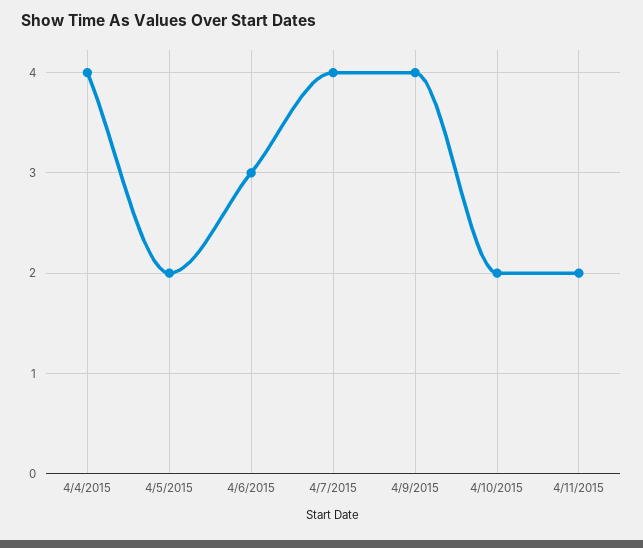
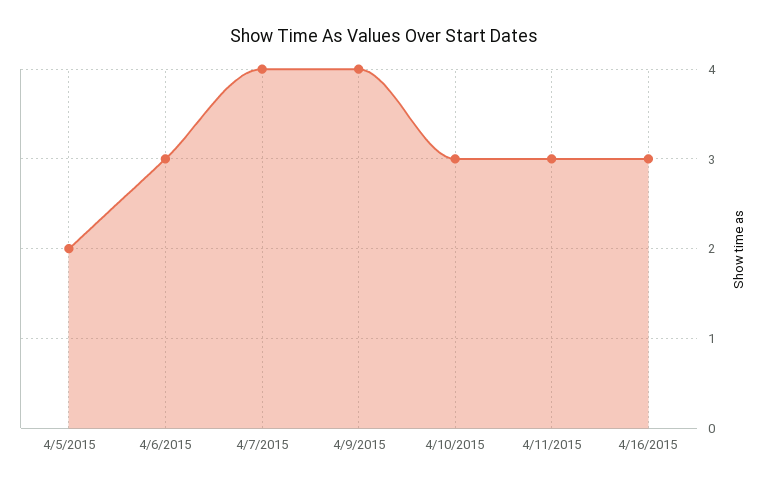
4/4/2015: 4 -> none
4/10/2015: 2 -> 3
4/11/2015: 2 -> 3
4/16/2015: none -> 3

